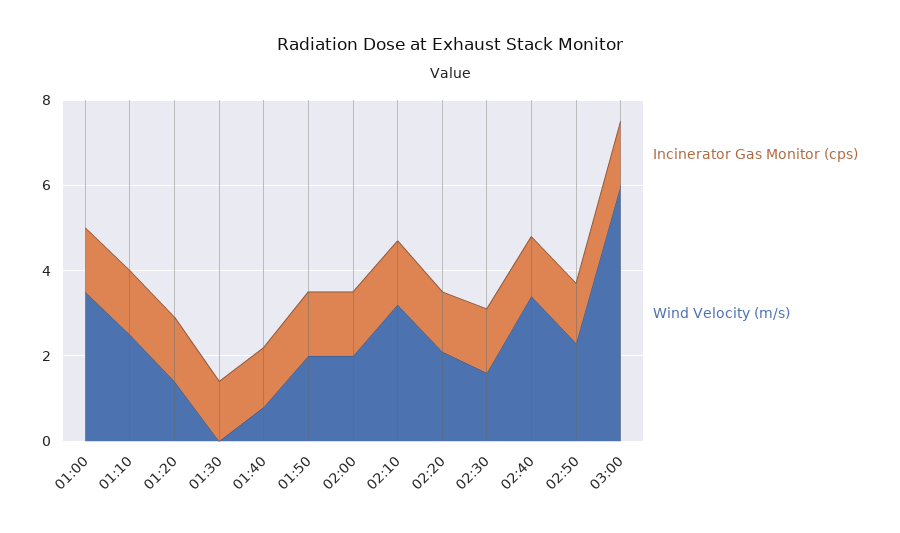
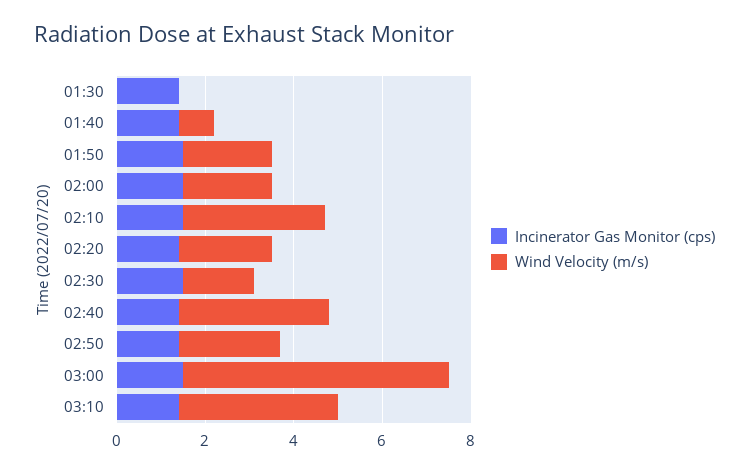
Incinerator Gas Monitor (cps), 01:00: 1.5 -> none
Wind Velocity (m/s), 01:00: 3.5 -> none
Incinerator Gas Monitor (cps), 01:10: 1.5 -> none
Wind Velocity (m/s), 01:10: 2.5 -> none
Incinerator Gas Monitor (cps), 01:20: 1.5 -> none
Wind Velocity (m/s), 01:20: 1.5 -> none
Incinerator Gas Monitor (cps), 03:10: none -> 1.5
Wind Velocity (m/s), 03:10: none -> 3.5

